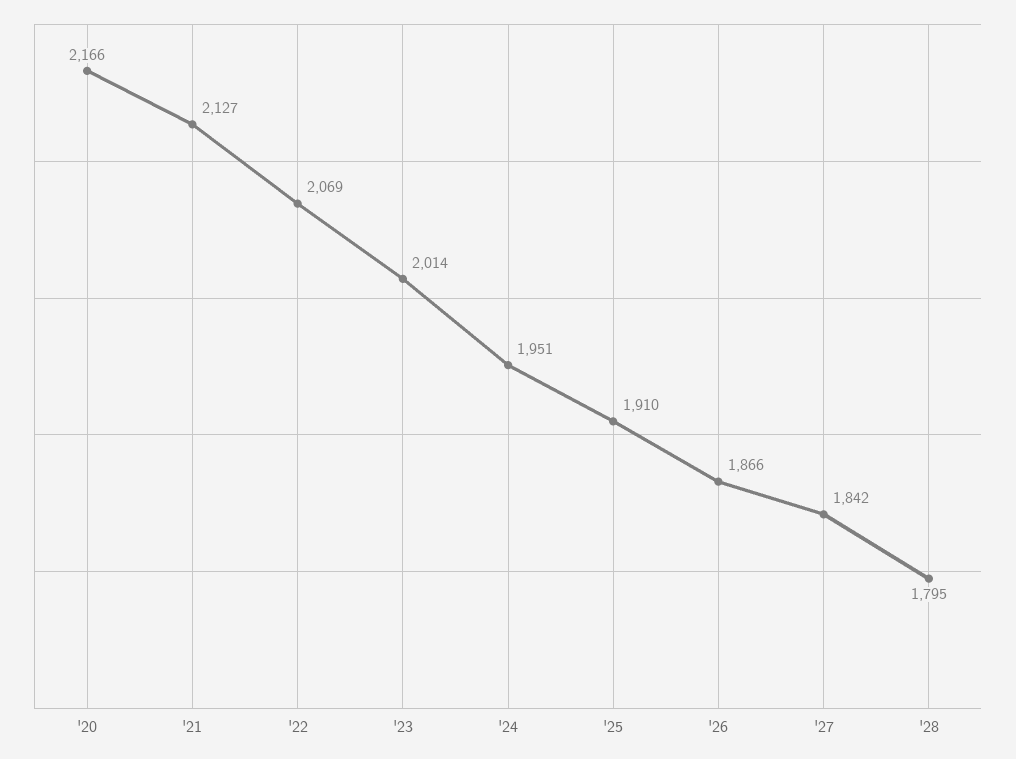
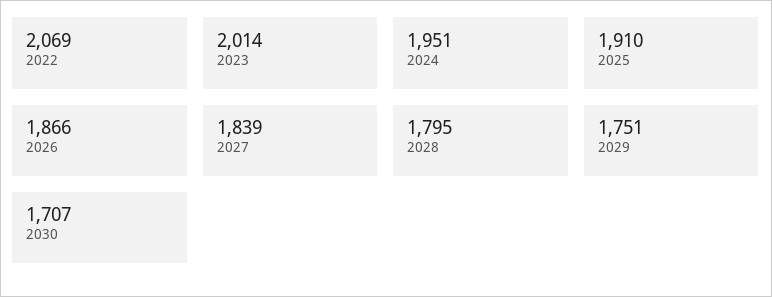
'20: 2166 -> none
'21: 2127 -> none
'27: 1842 -> 1839
2029: none -> 1751
2030: none -> 1707

